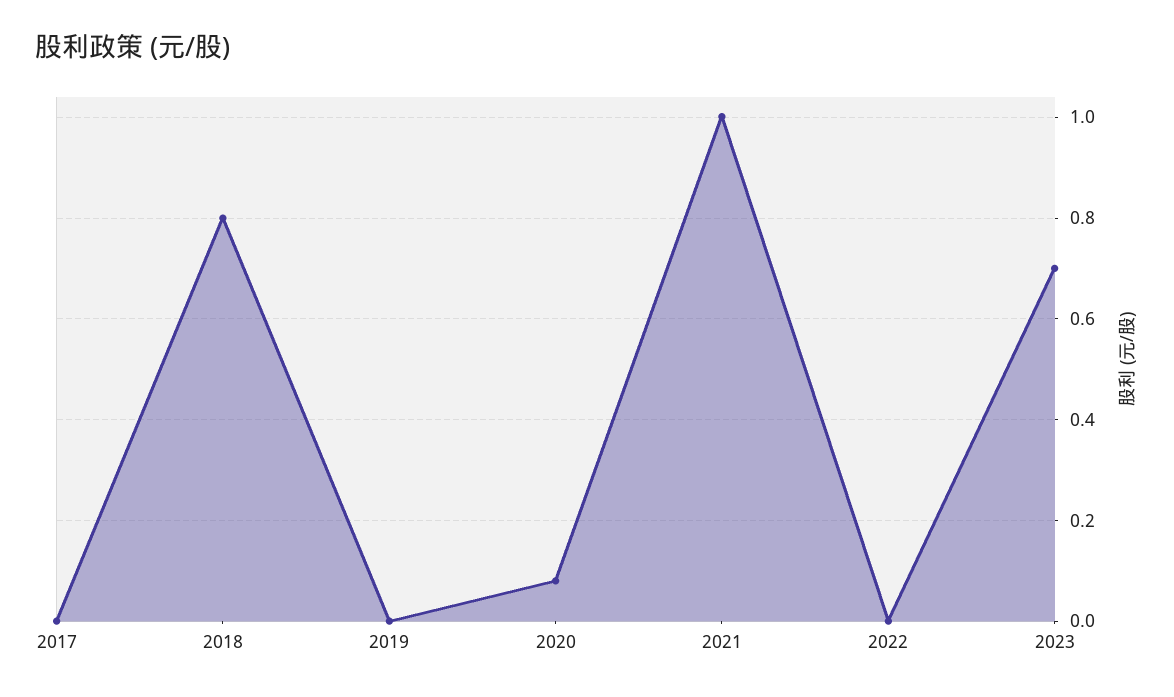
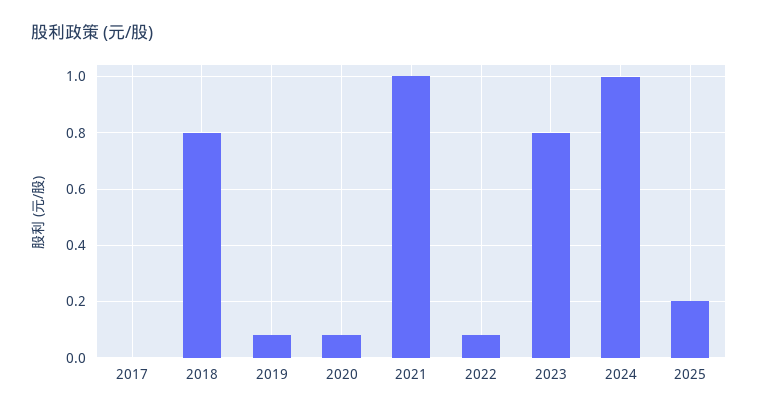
2019: 0 -> 0.075
2022: 0 -> 0.075
2023: 0.7 -> 0.8
2024: none -> 1
2025: none -> 0.2

